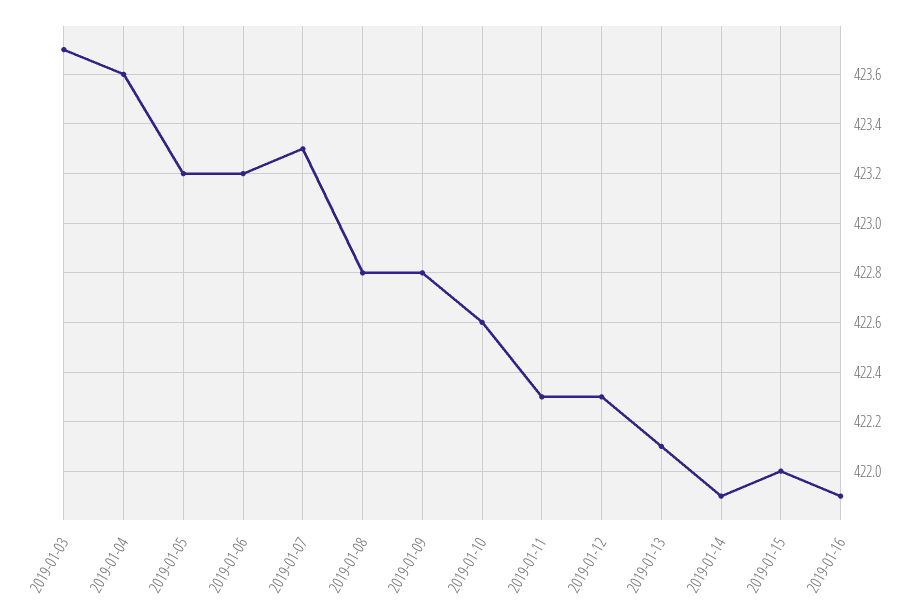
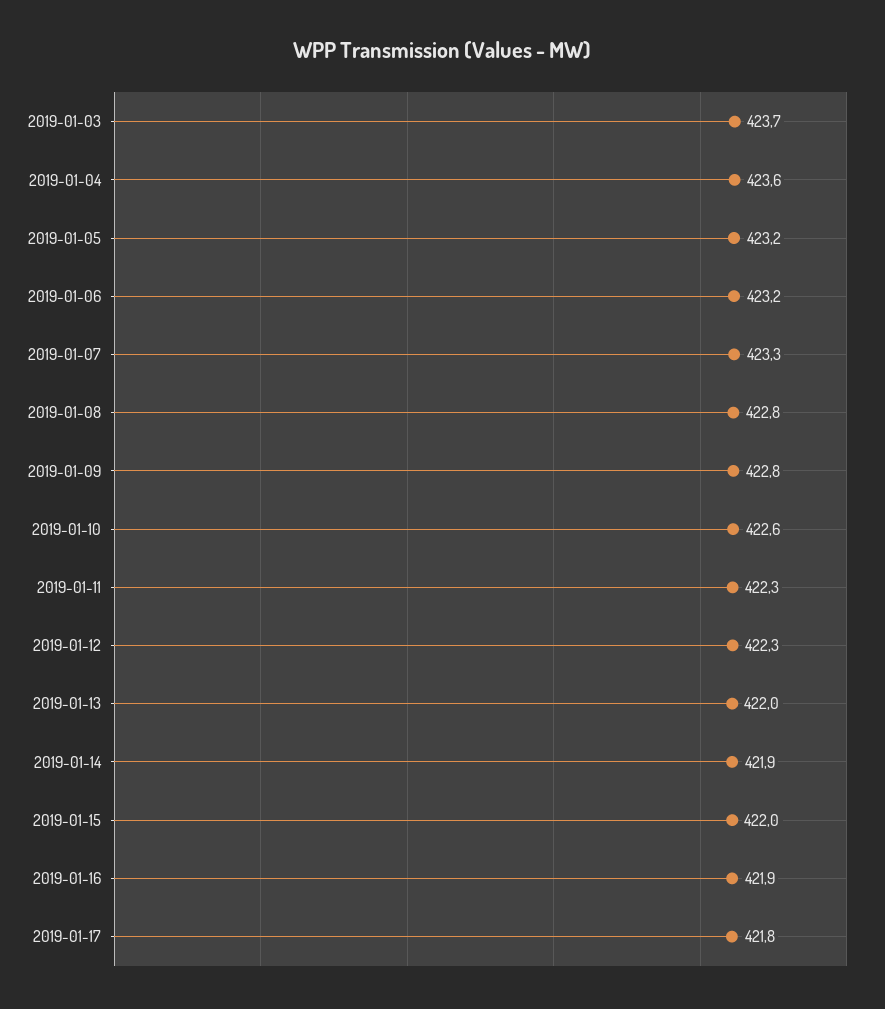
2019-01-13: 422.1 -> 422
2019-01-17: none -> 421.8

